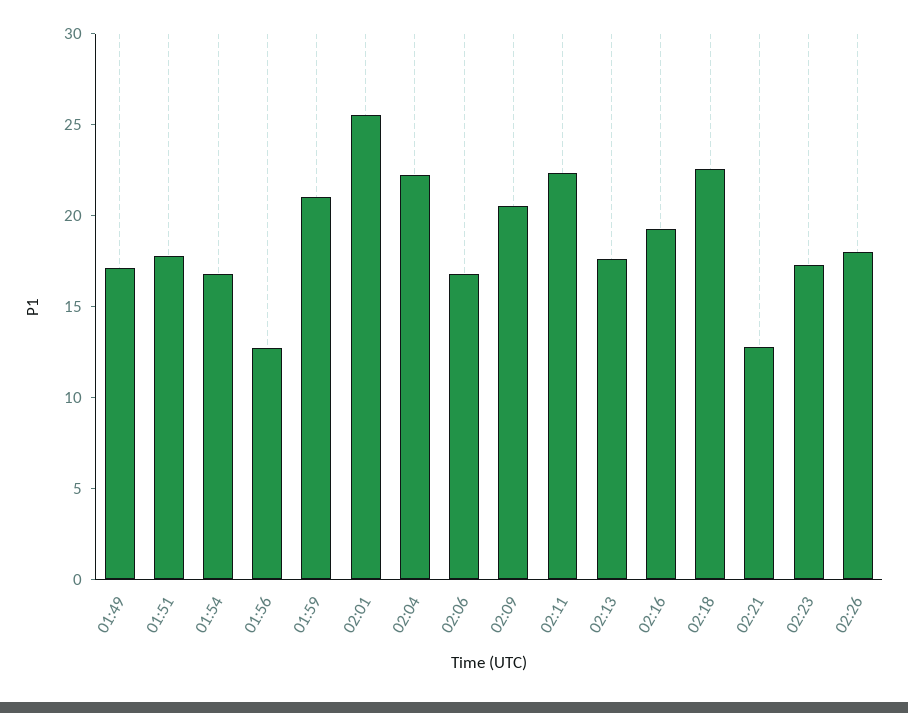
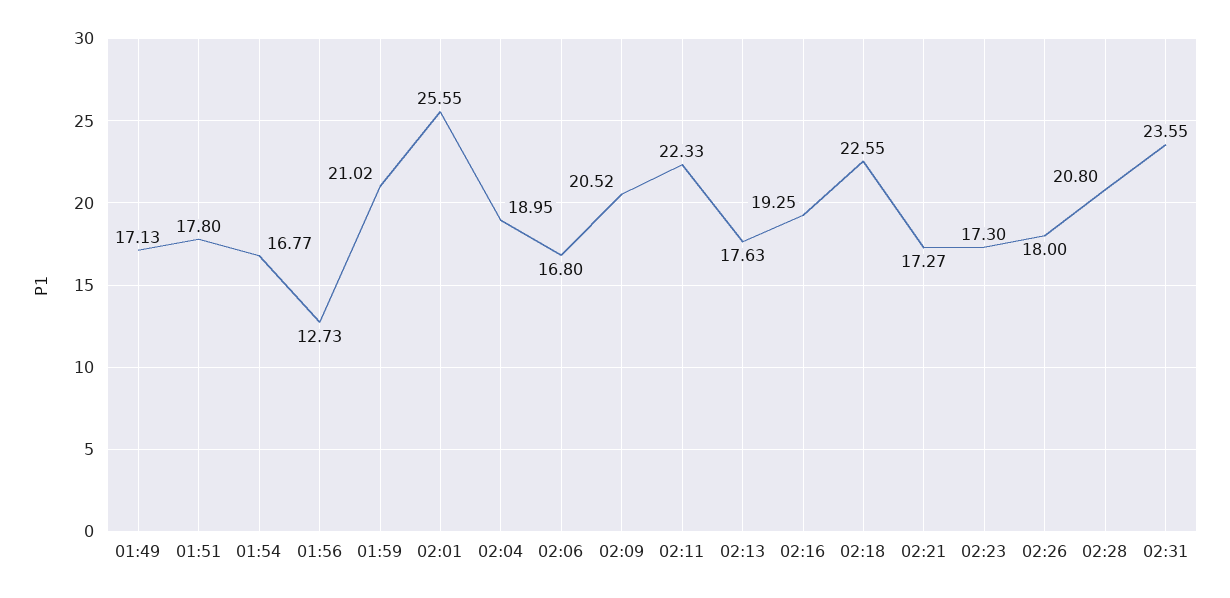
02:04: 22 -> 18.95
02:21: 13 -> 17.27
02:28: none -> 20.8
02:31: none -> 23.55

